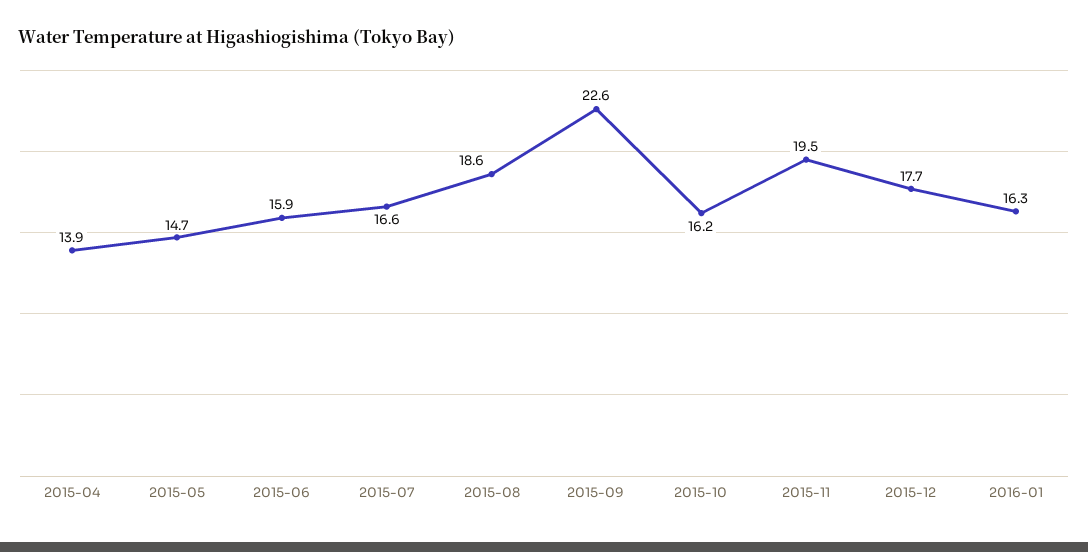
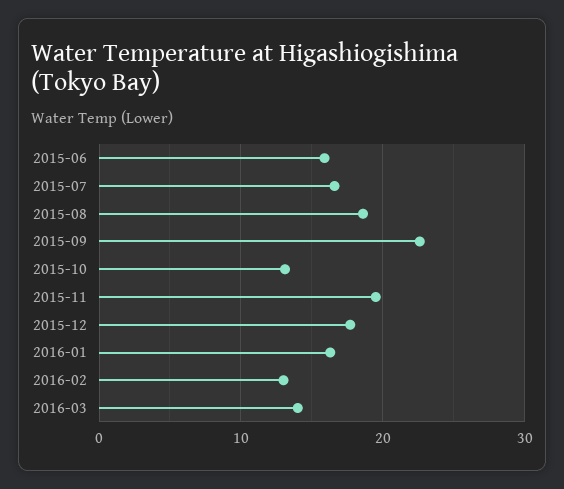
2015-04: 13.9 -> none
2015-05: 14.7 -> none
2015-10: 16.2 -> 13
2016-02: none -> 13
2016-03: none -> 14

